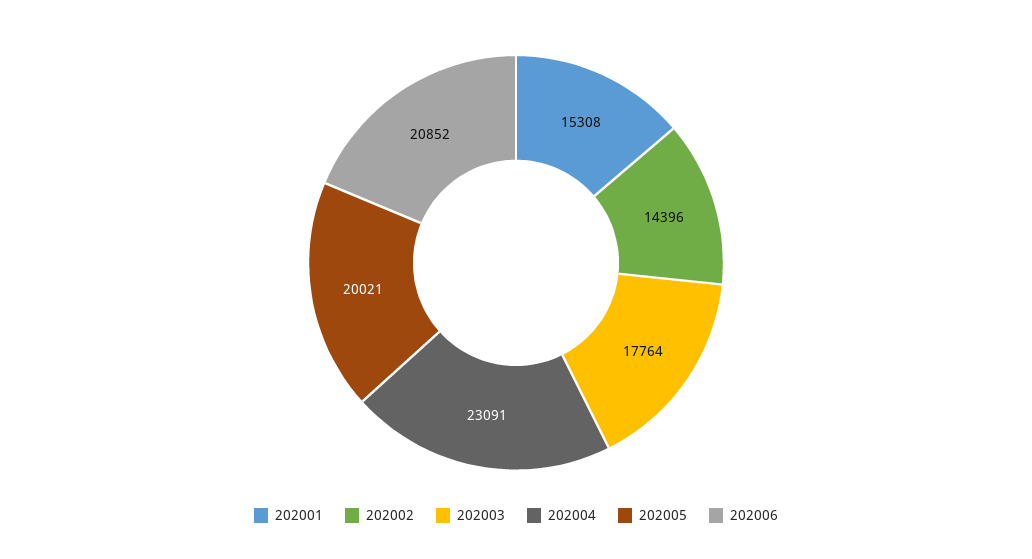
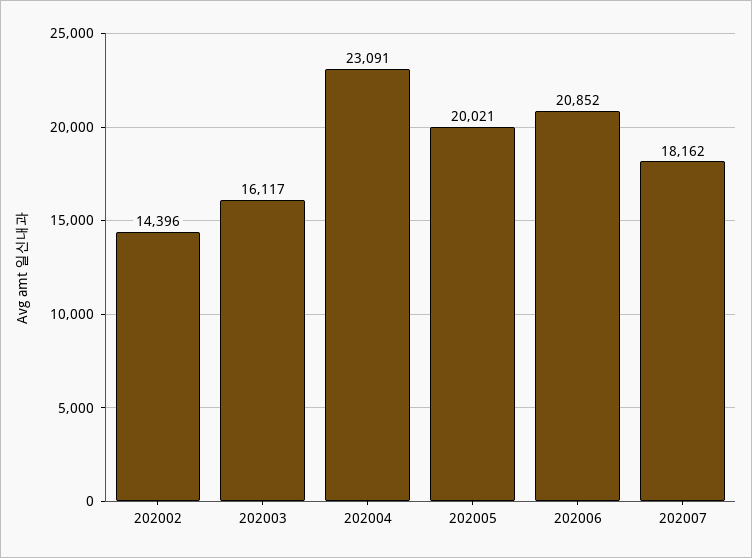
202001: 15308 -> none
202003: 17764 -> 16117
202007: none -> 18162

